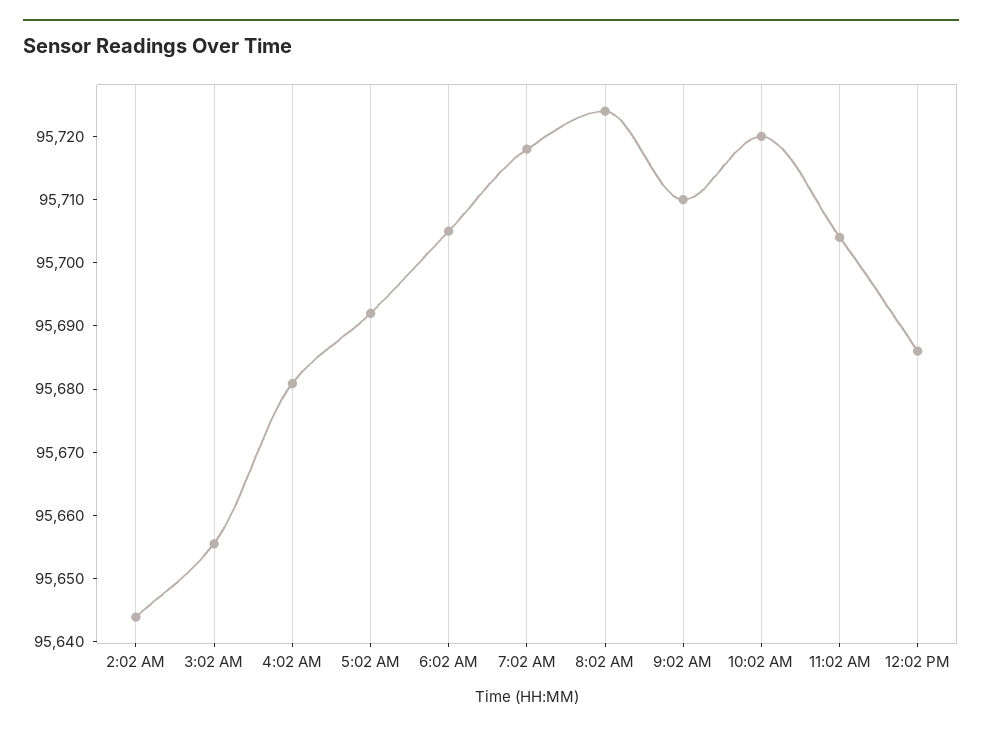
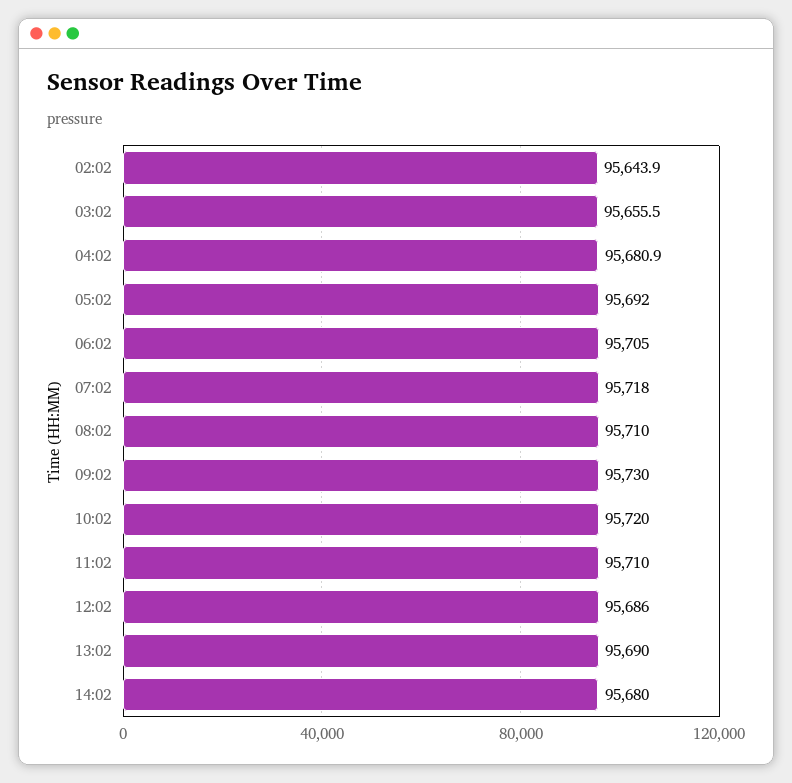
8:02 AM: 95724 -> 95710
9:02 AM: 95710 -> 95730
11:02 AM: 95704 -> 95710
13:02: none -> 95690
14:02: none -> 95680

